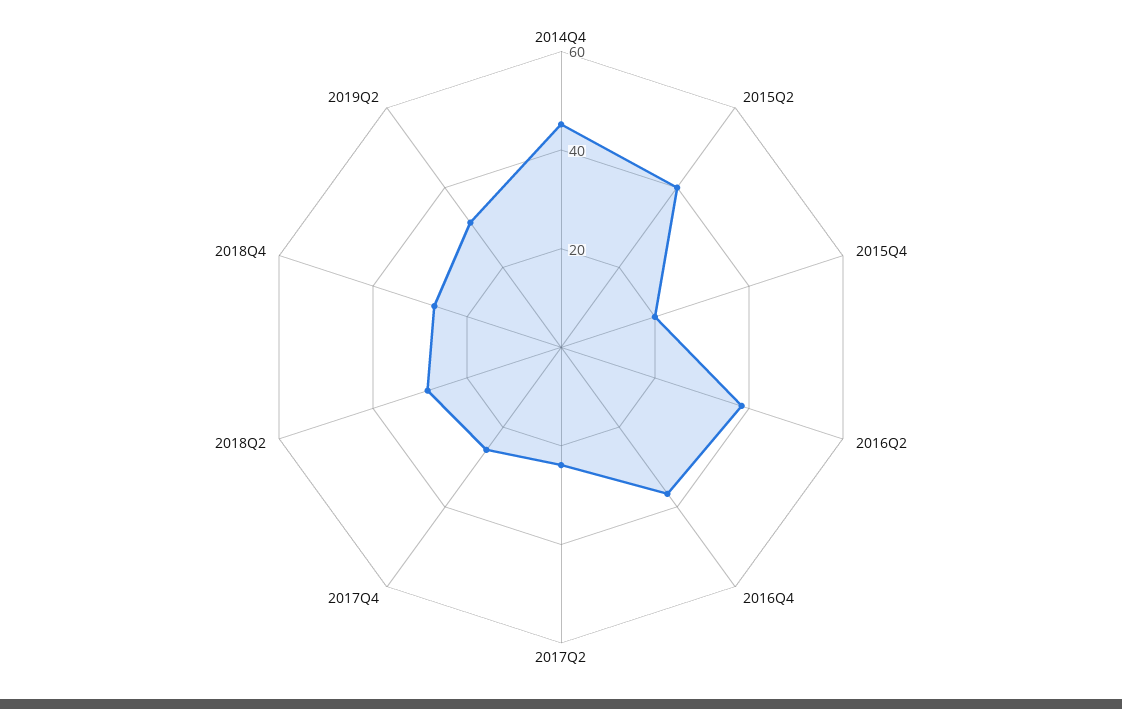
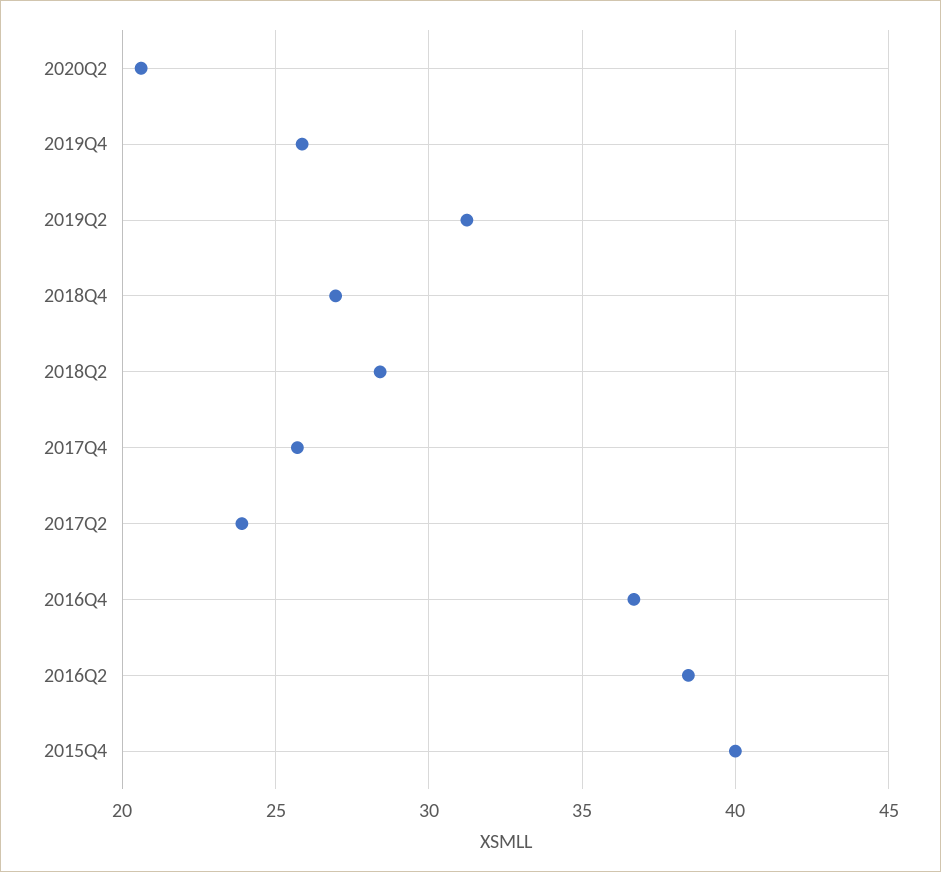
2014Q4: 45 -> none
2015Q2: 40 -> none
2015Q4: 20 -> 40
2020Q2: none -> 20.5
2019Q4: none -> 26

